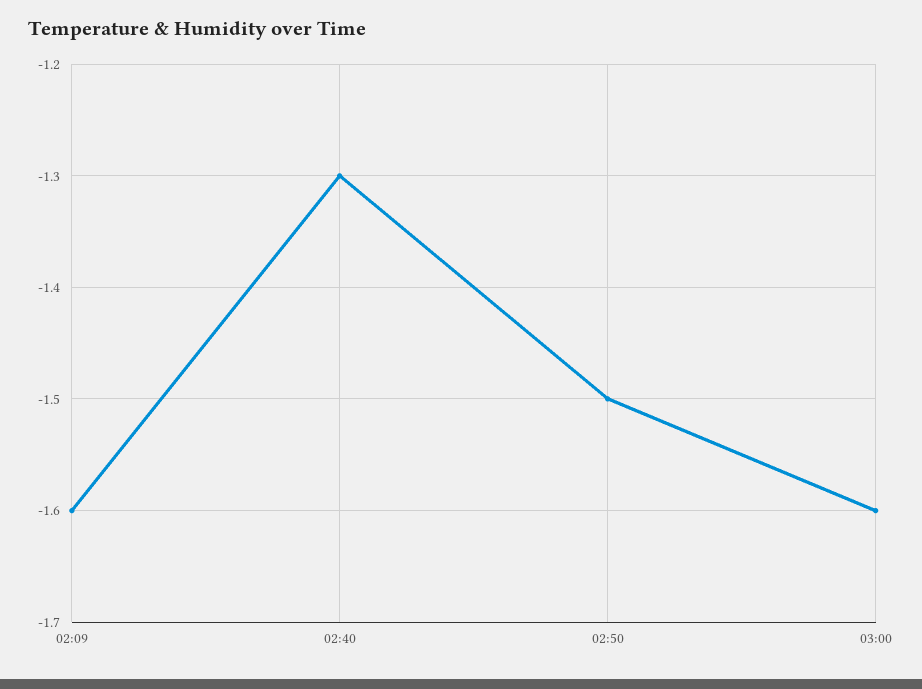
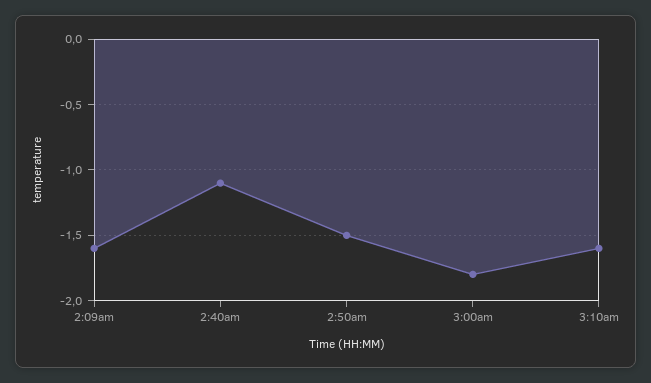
02:40: -1.3 -> -1.1
03:00: -1.6 -> -1.8
3:10am: none -> -1.6

